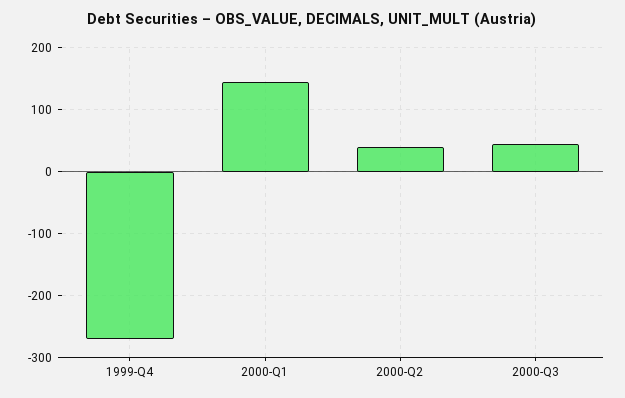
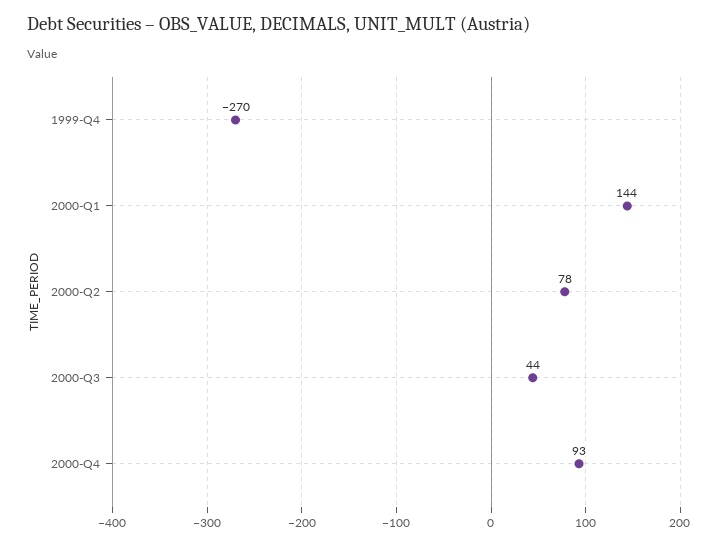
2000-Q2: 40 -> 78
2000-Q4: none -> 93

